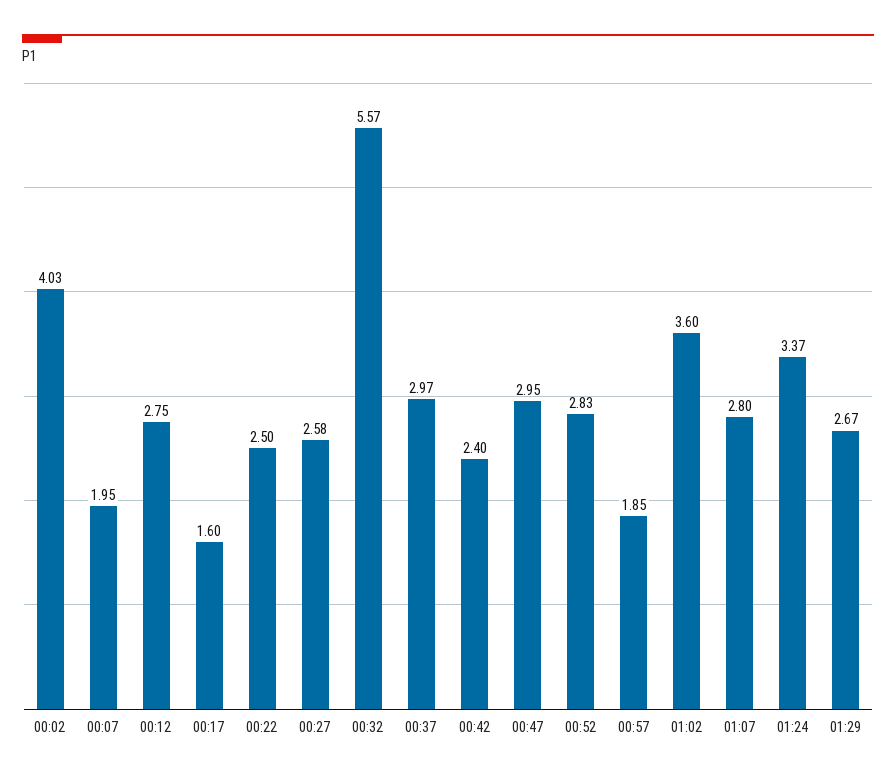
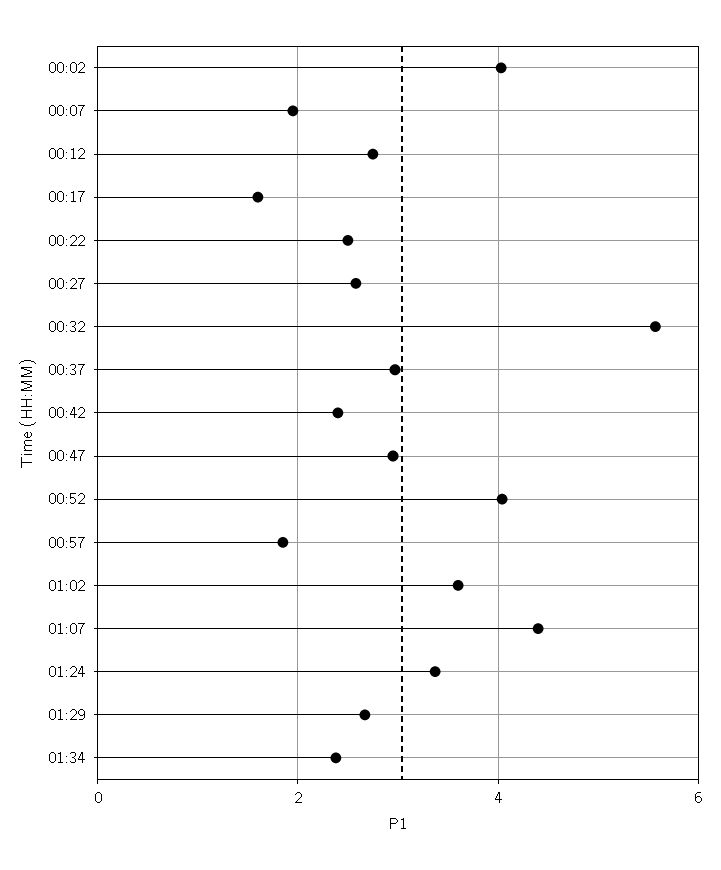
00:52: 2.83 -> 4
01:07: 2.8 -> 4.4
01:34: none -> 2.4

